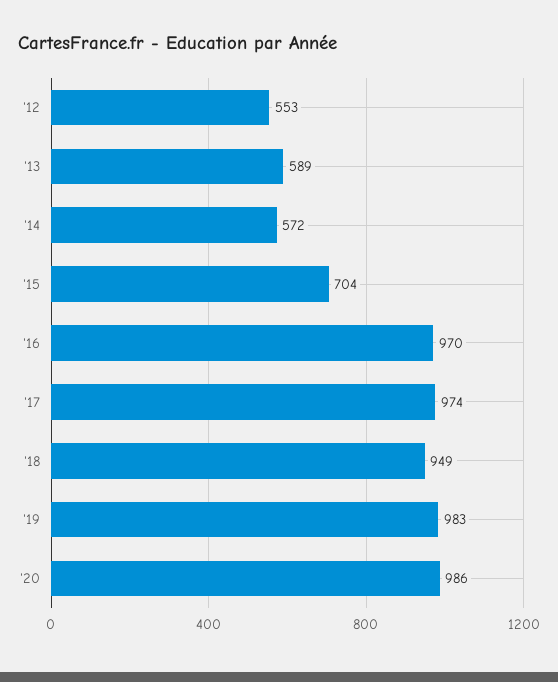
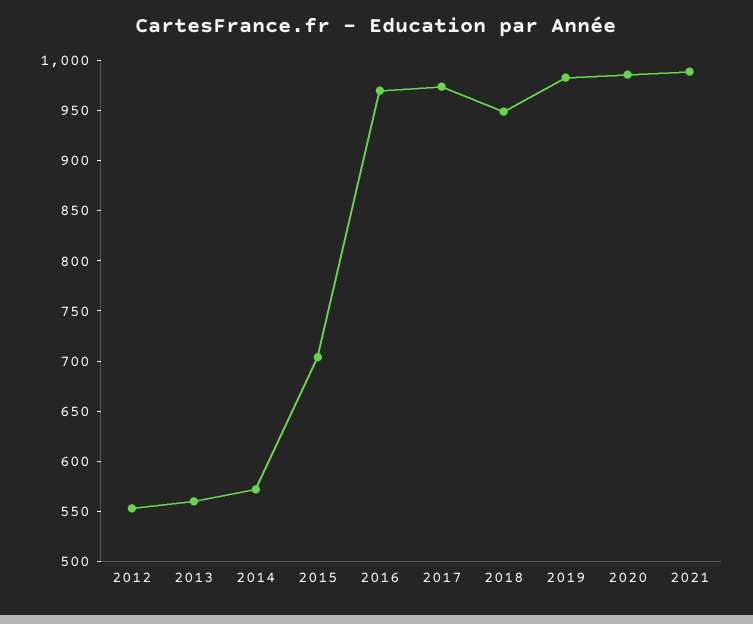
'13: 589 -> 560
2021: none -> 990

